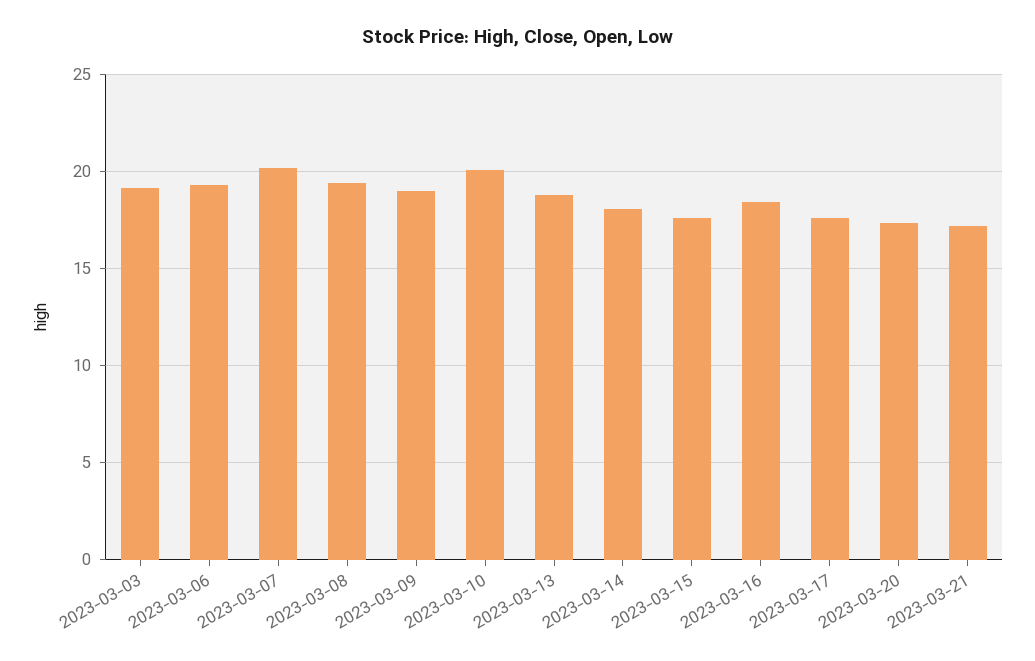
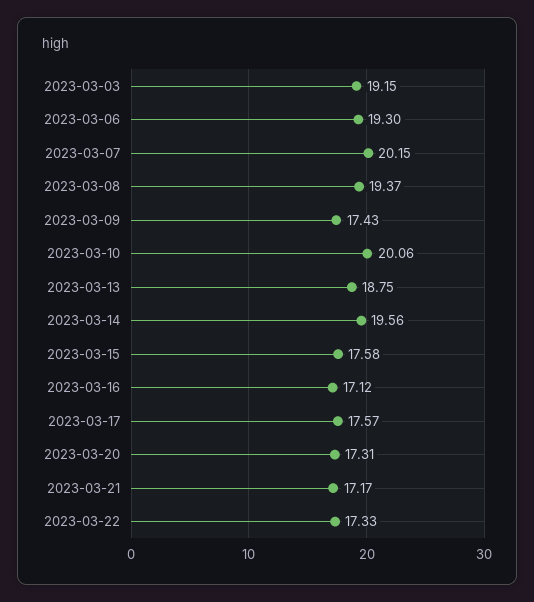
2023-03-09: 19 -> 17.43
2023-03-14: 18 -> 19.56
2023-03-16: 18.5 -> 17.12
2023-03-22: none -> 17.33

